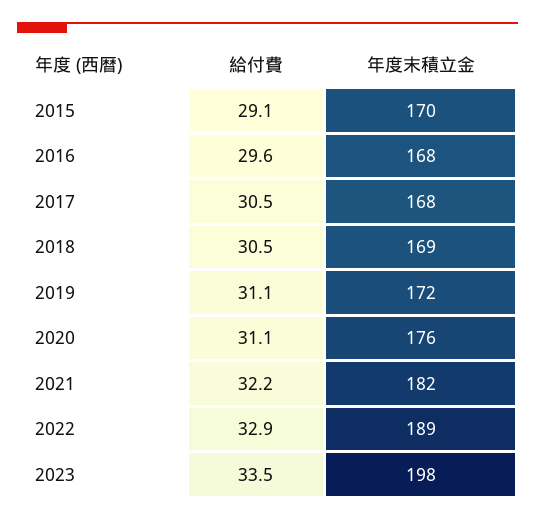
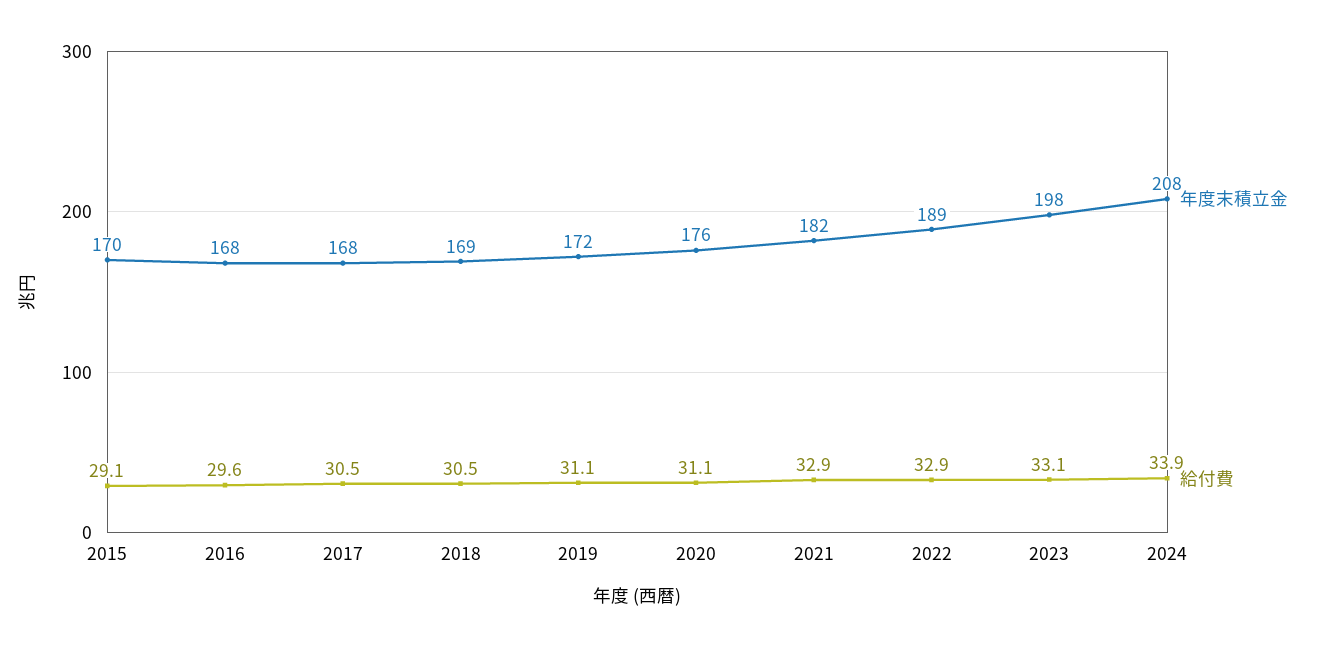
給付費, 2021: 32.2 -> 32.9
給付費, 2023: 33.5 -> 33.1
年度末積立金, 2024: none -> 208
給付費, 2024: none -> 33.9

